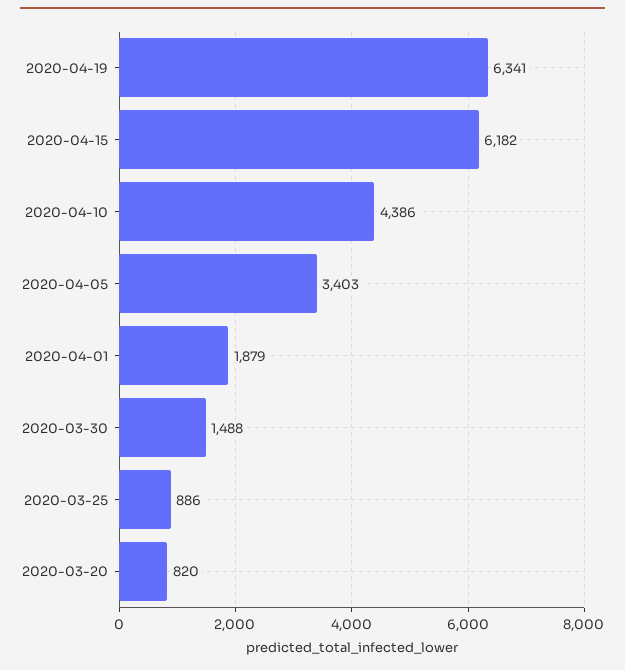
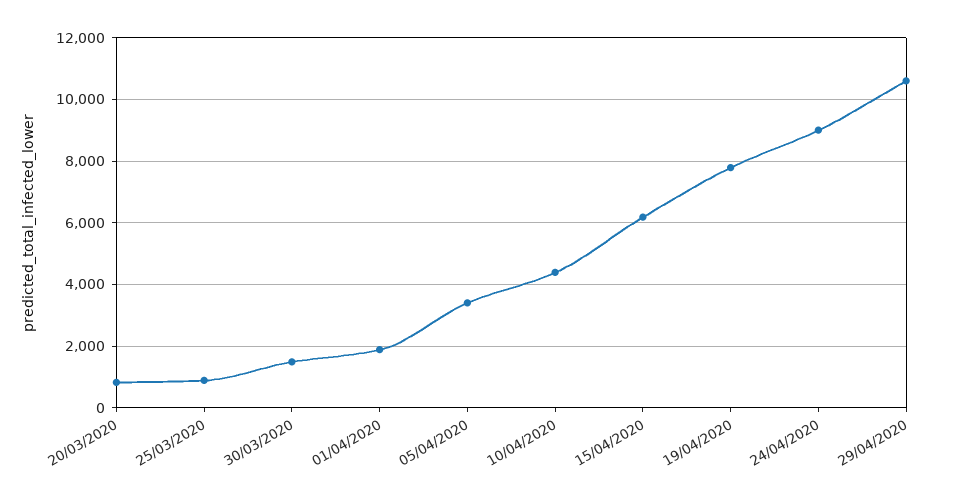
2020-04-19: 6341 -> 7800
24/04/2020: none -> 9000
29/04/2020: none -> 10600

